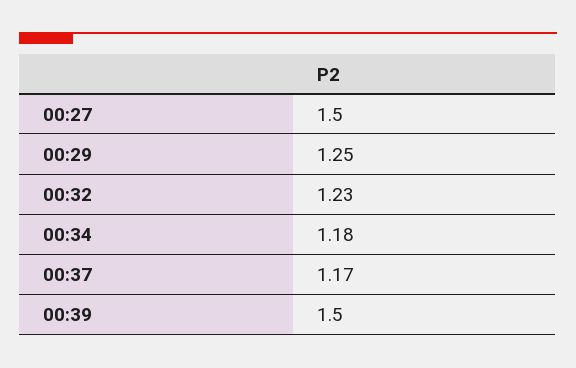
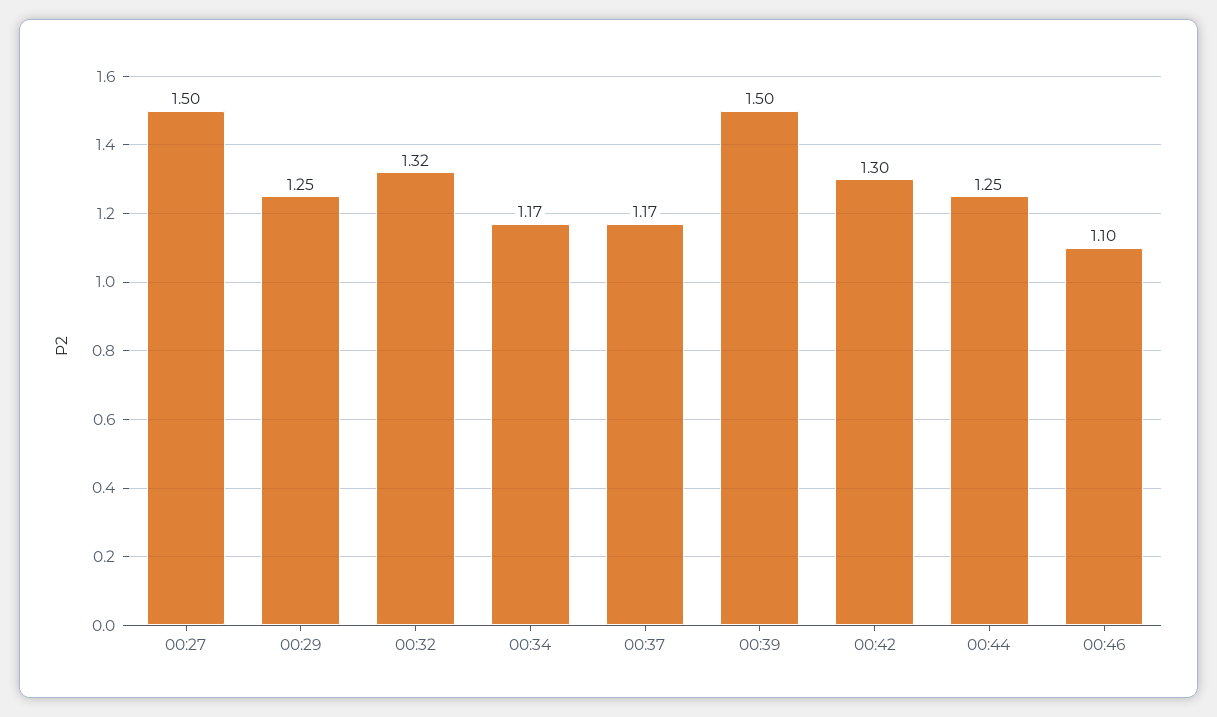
00:32: 1.23 -> 1.32
00:34: 1.18 -> 1.17
00:42: none -> 1.3
00:44: none -> 1.25
00:46: none -> 1.1

